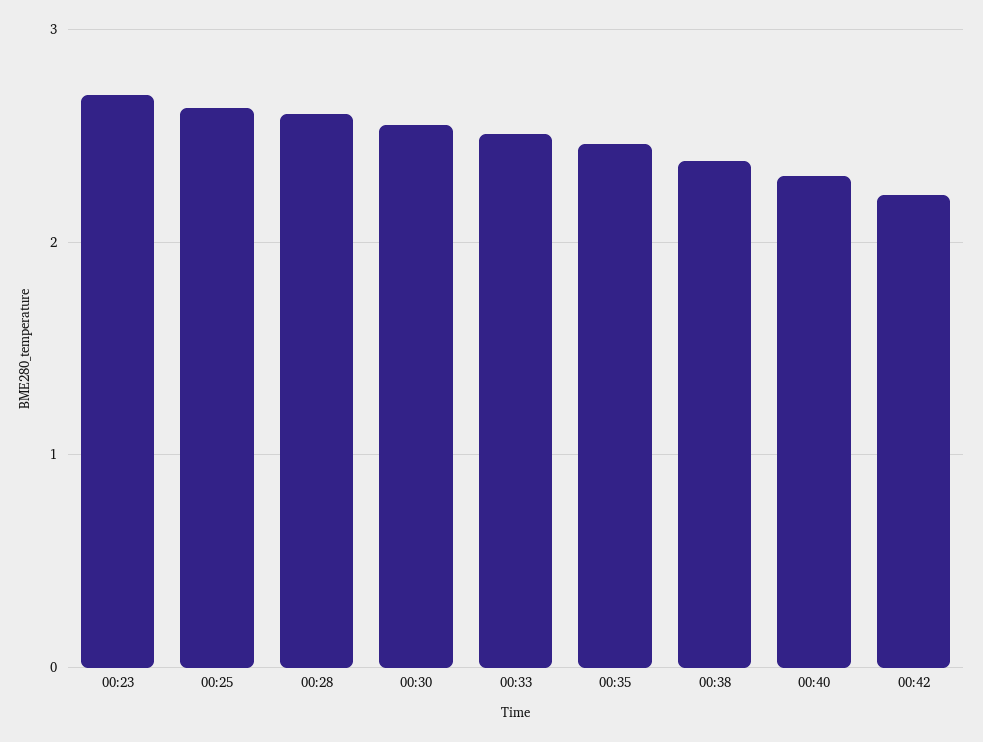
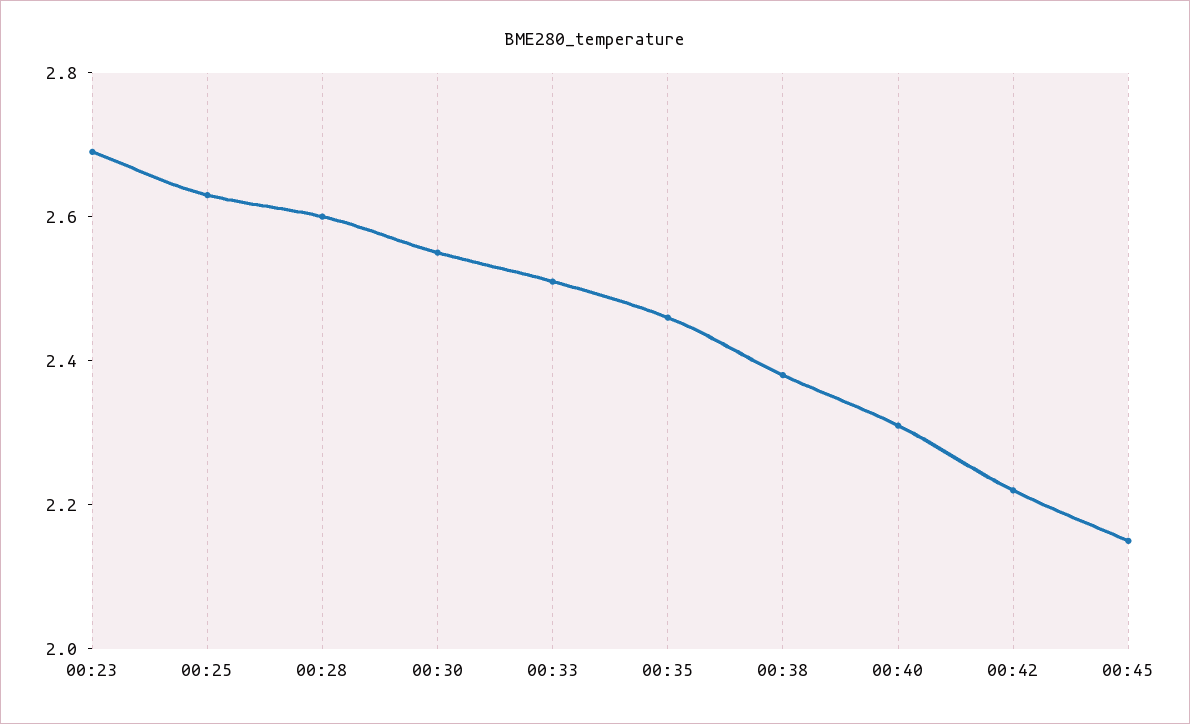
00:45: none -> 2.15

